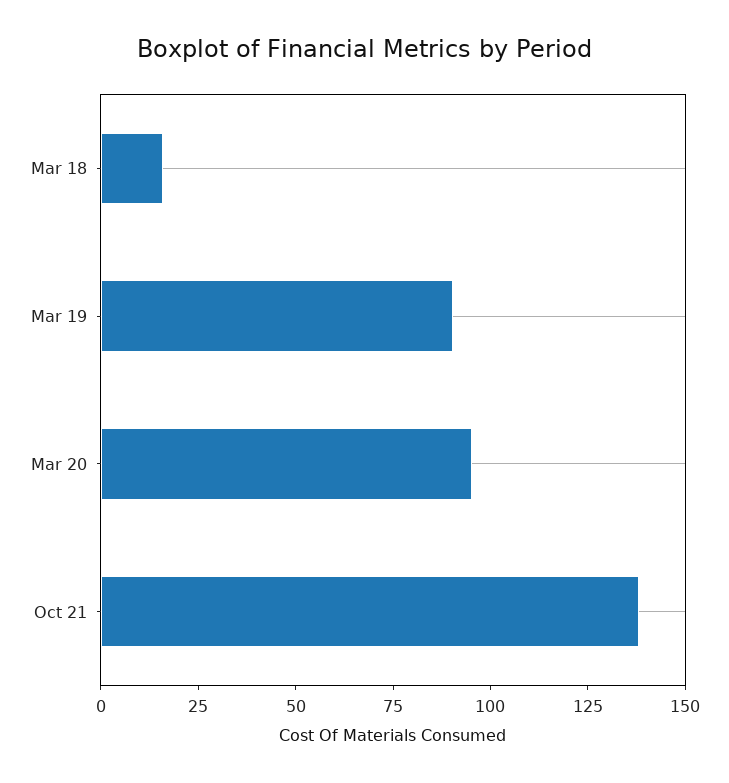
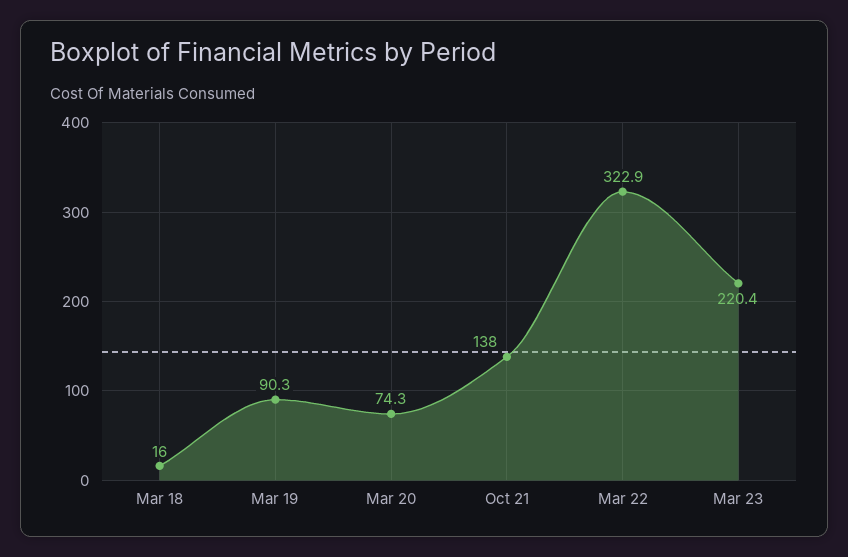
Mar 20: 95 -> 74.3
Mar 22: none -> 322.9
Mar 23: none -> 220.4

